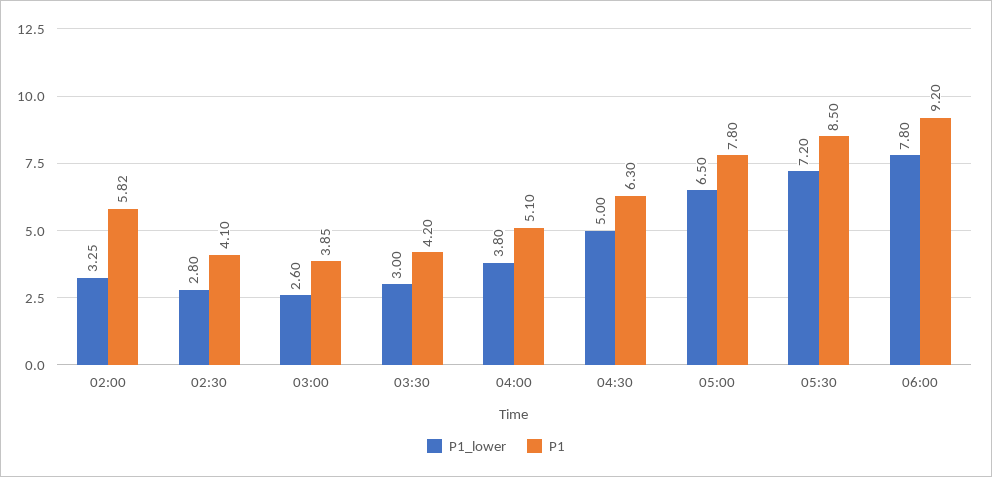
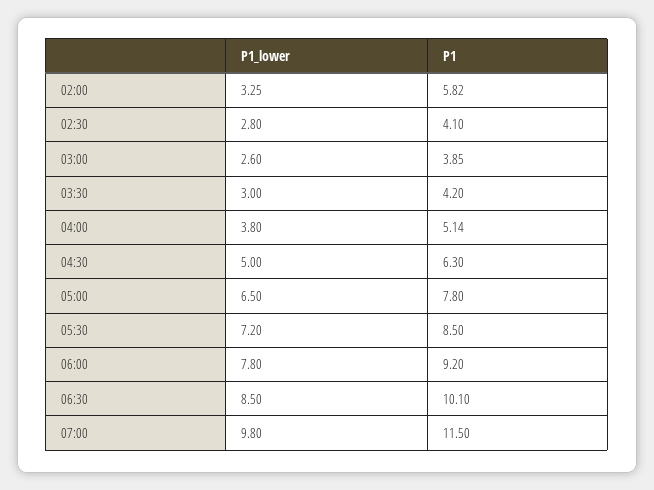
P1, 04:00: 5.1 -> 5.14
P1_lower, 06:30: none -> 8.5
P1, 06:30: none -> 10.1
P1_lower, 07:00: none -> 9.8
P1, 07:00: none -> 11.5

